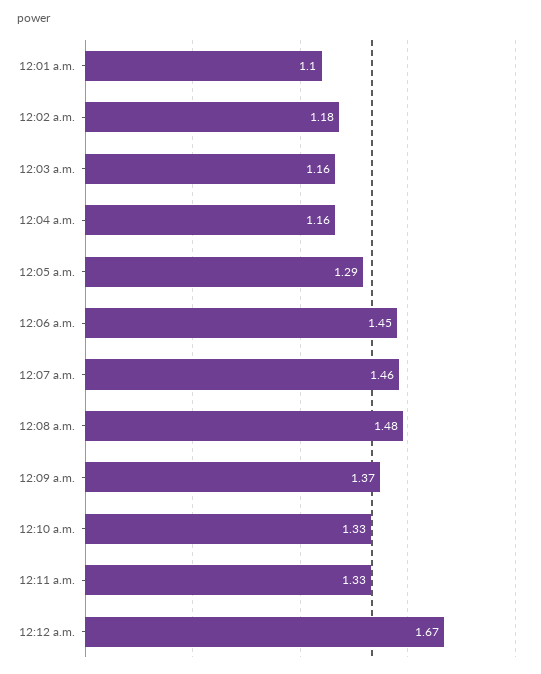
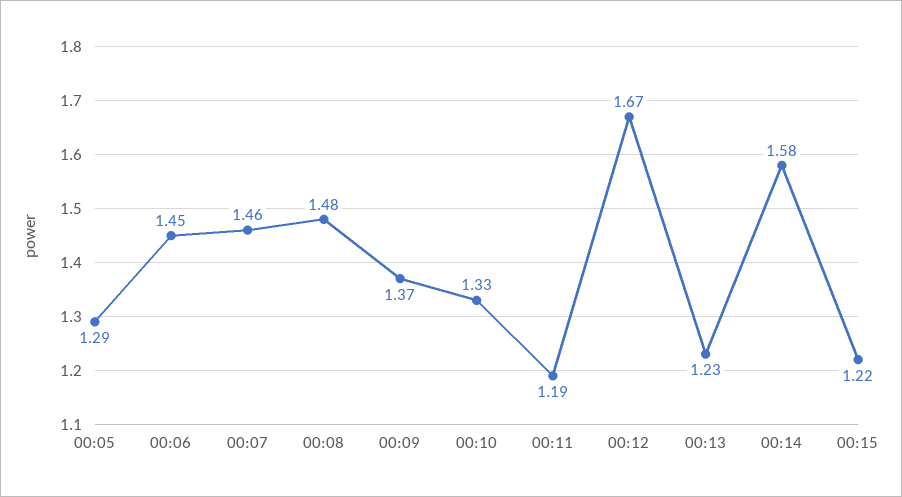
12:01 a.m.: 1.1 -> none
12:02 a.m.: 1.18 -> none
12:03 a.m.: 1.16 -> none
12:04 a.m.: 1.16 -> none
12:11 a.m.: 1.33 -> 1.19
00:13: none -> 1.23
00:14: none -> 1.58
00:15: none -> 1.22

